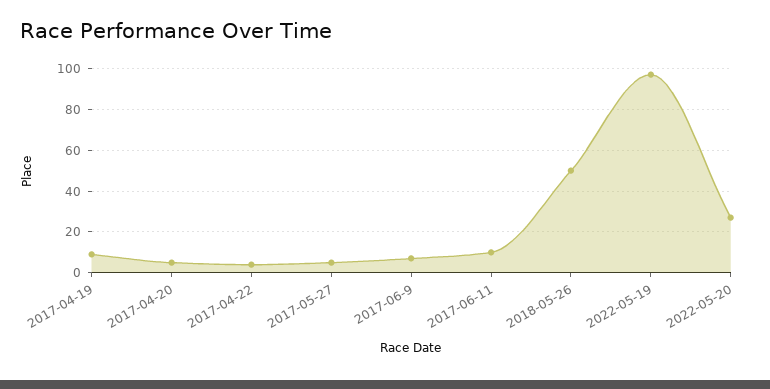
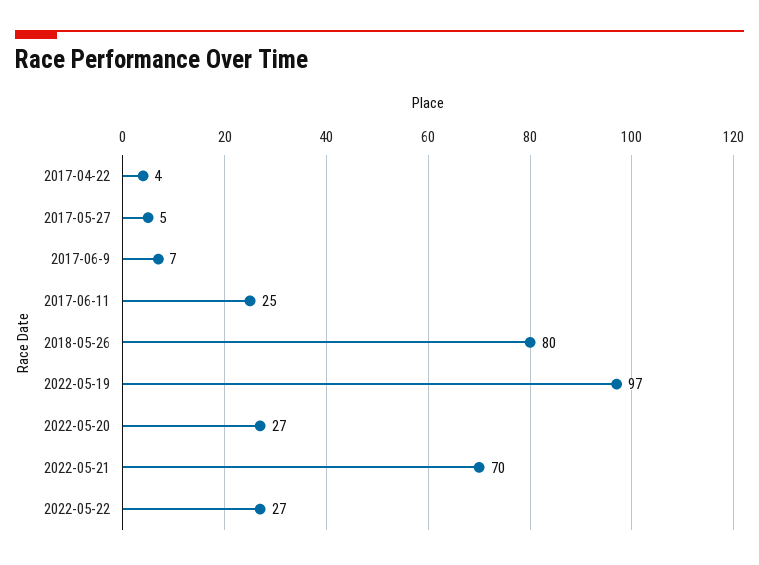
2017-04-19: 10 -> none
2017-04-20: 5 -> none
2017-06-11: 10 -> 25
2018-05-26: 50 -> 80
2022-05-21: none -> 70
2022-05-22: none -> 27

